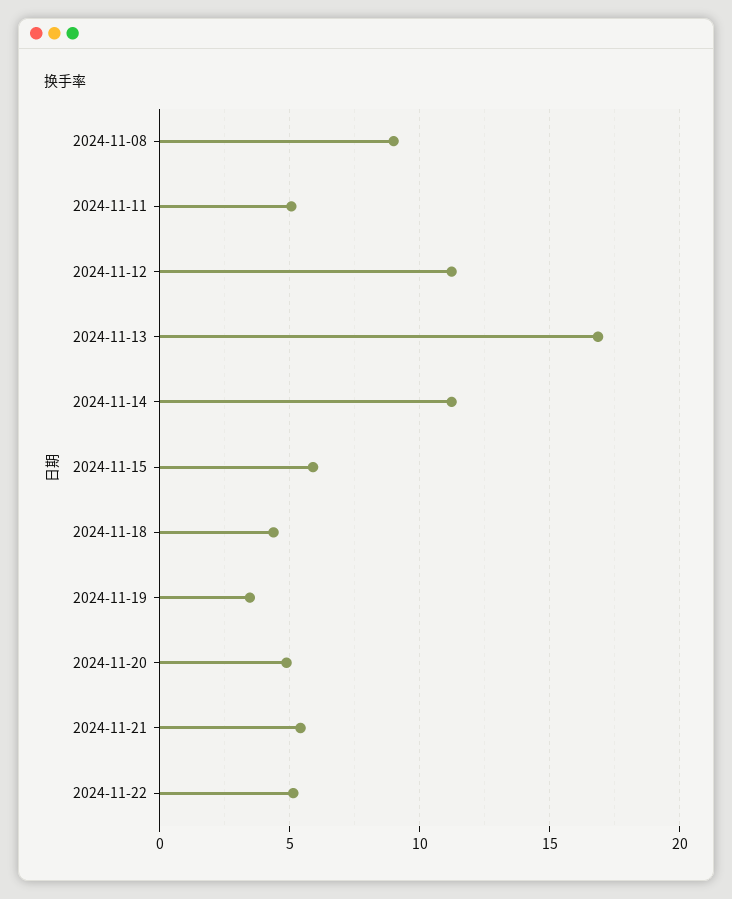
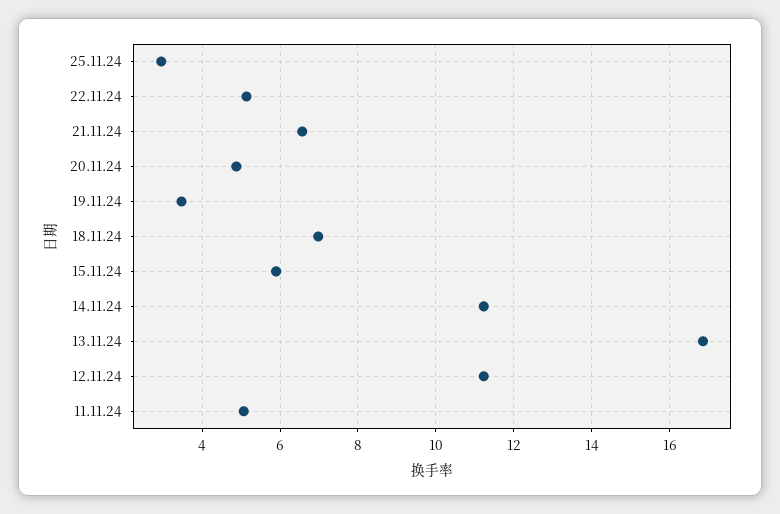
2024-11-08: 9 -> none
2024-11-18: 4.5 -> 7
2024-11-21: 5.5 -> 6.6
25.11.24: none -> 3

